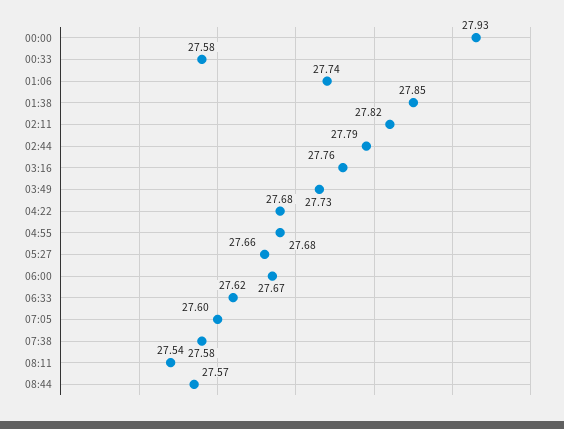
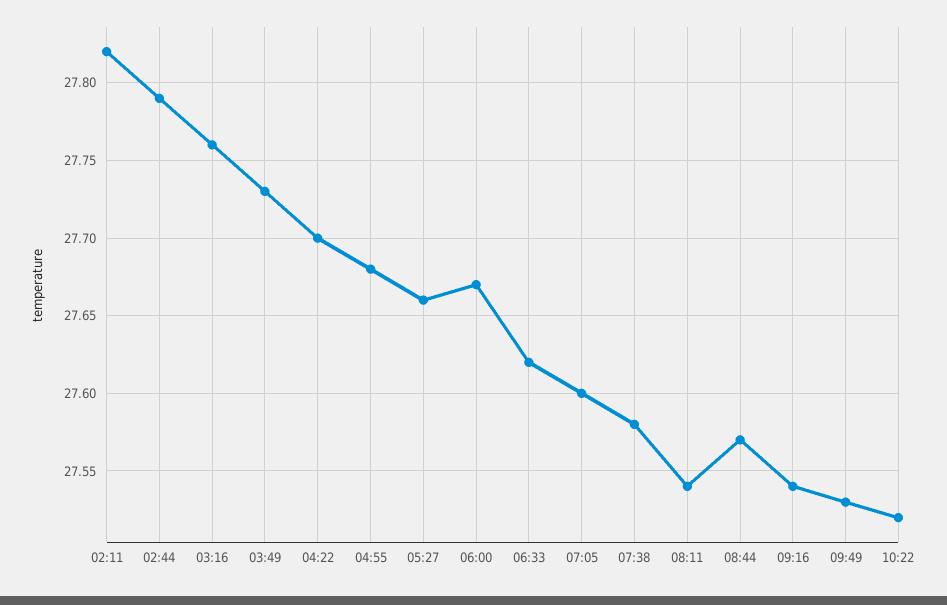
00:00: 27.93 -> none
00:33: 27.58 -> none
01:06: 27.74 -> none
01:38: 27.85 -> none
04:22: 27.68 -> 27.7
09:16: none -> 27.54
09:49: none -> 27.53
10:22: none -> 27.52

